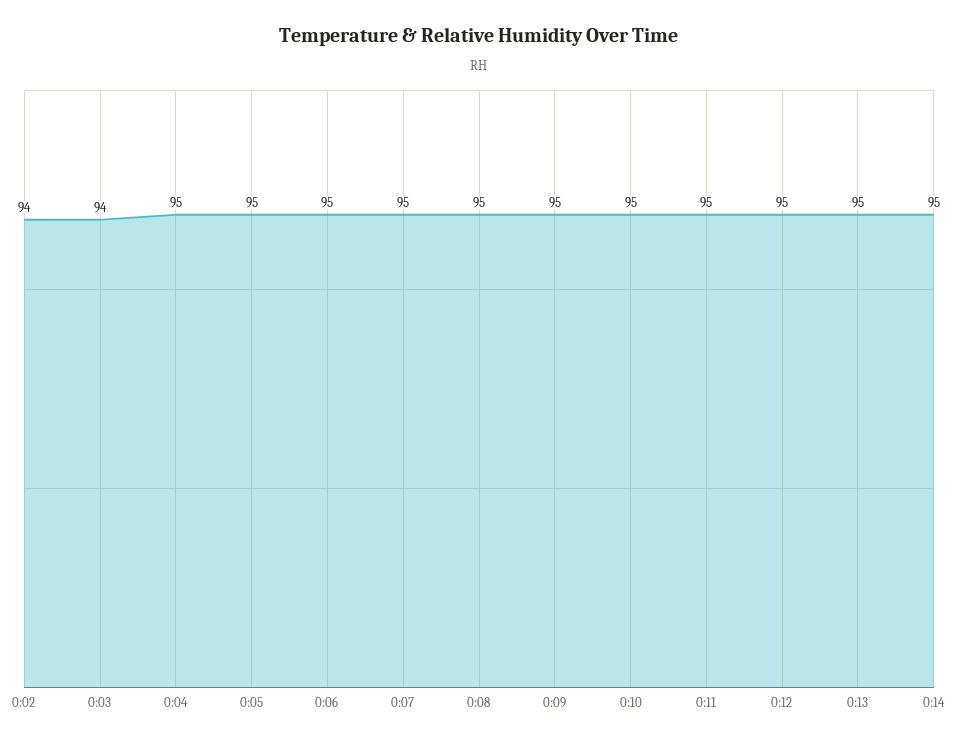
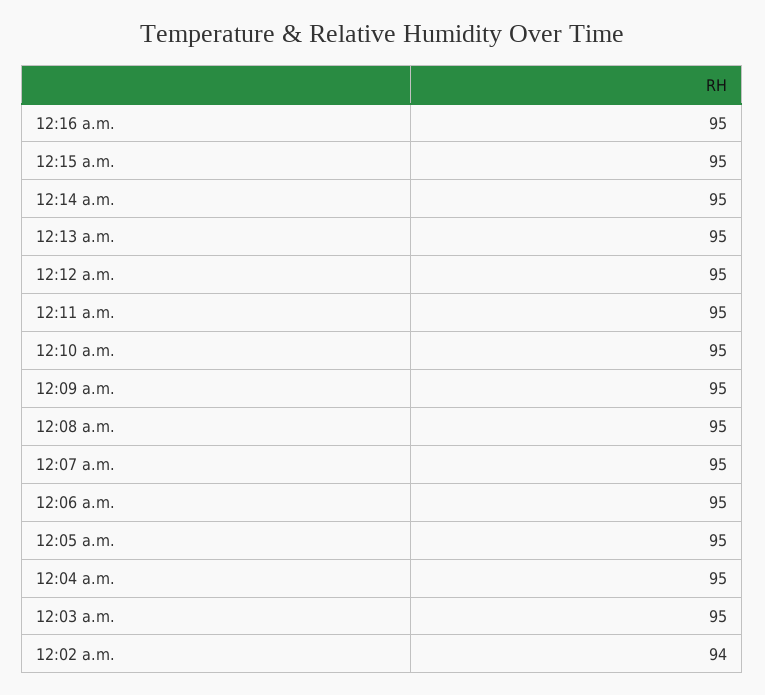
0:03: 94 -> 95
12:16 a.m.: none -> 95
12:15 a.m.: none -> 95

